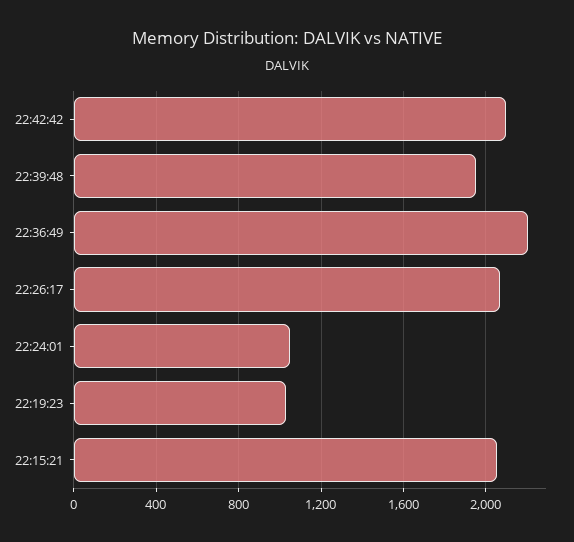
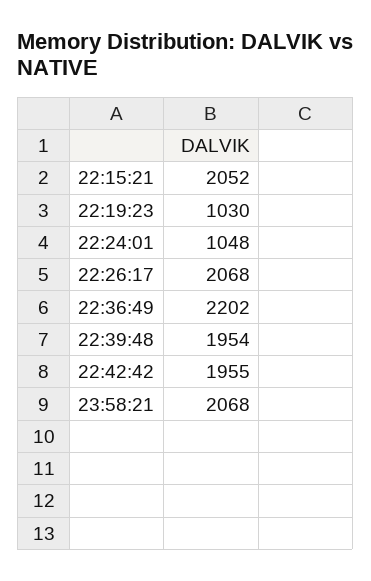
22:42:42: 2100 -> 1955
23:58:21: none -> 2068

